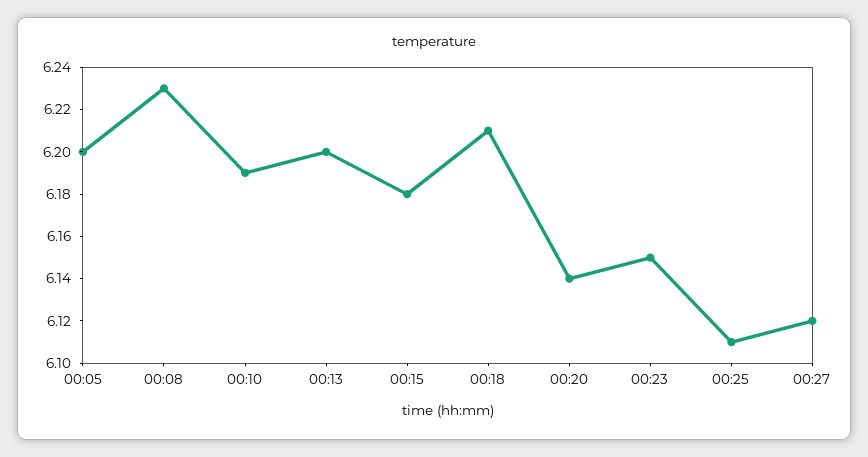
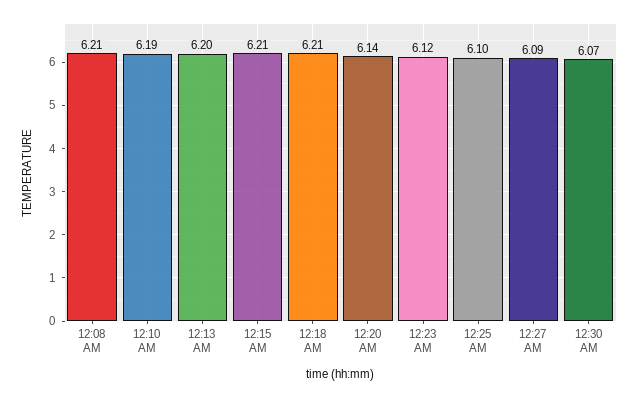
00:05: 6.2 -> none
00:08: 6.23 -> 6.21
00:15: 6.18 -> 6.21
00:23: 6.15 -> 6.12
00:25: 6.11 -> 6.1
00:27: 6.12 -> 6.09
12:30 AM: none -> 6.07

